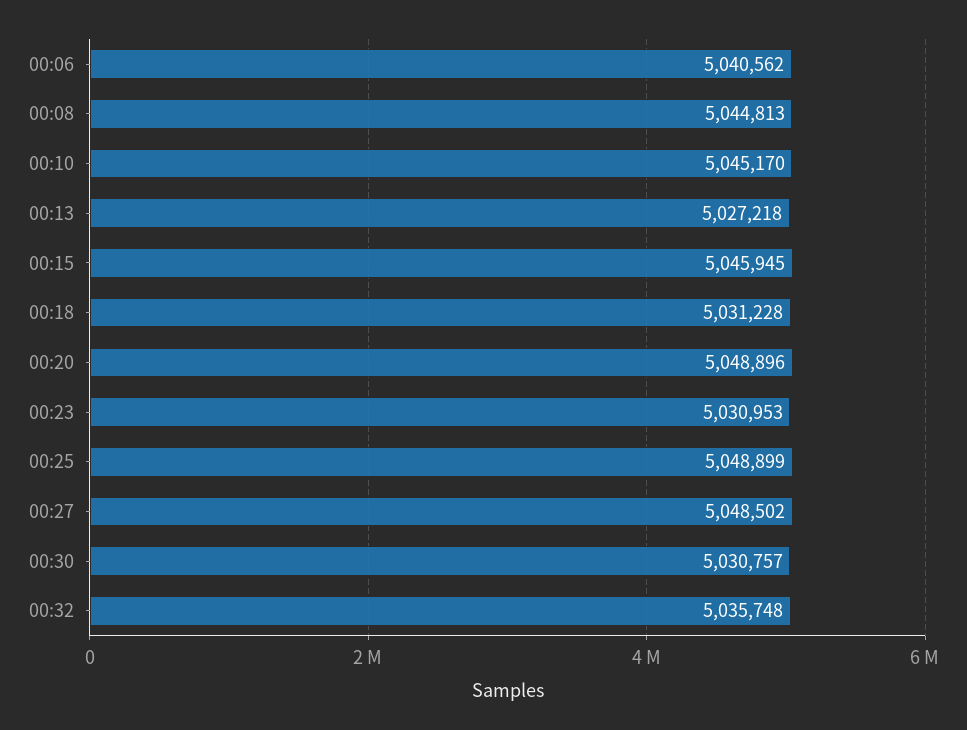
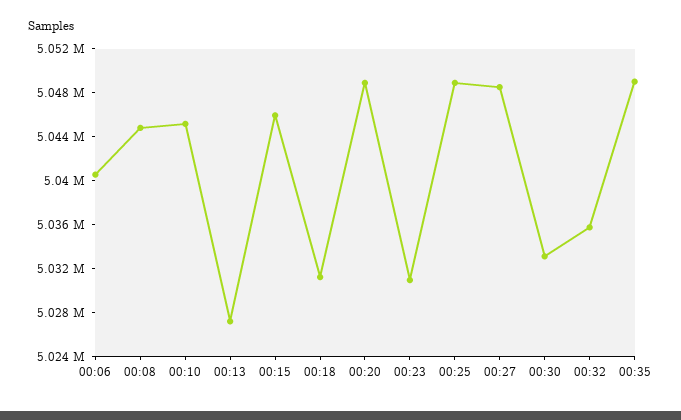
00:30: 5030757 -> 5033000
00:35: none -> 5049000

